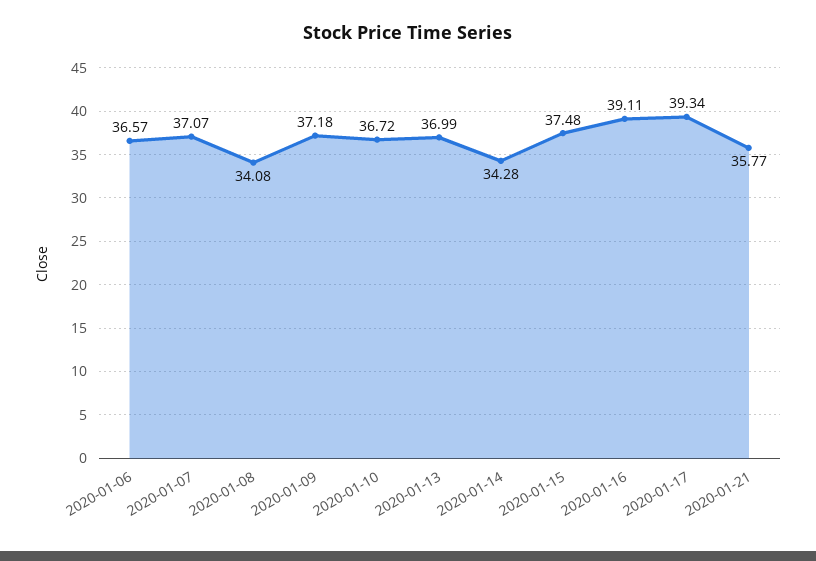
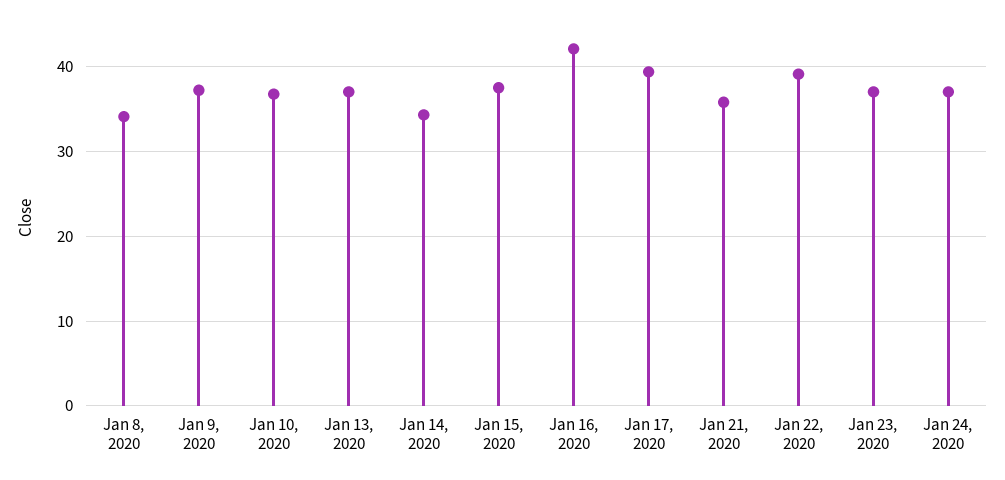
2020-01-06: 36.57 -> none
2020-01-07: 37.07 -> none
2020-01-16: 39.11 -> 42
Jan 22, 2020: none -> 39
Jan 23, 2020: none -> 37
Jan 24, 2020: none -> 37

